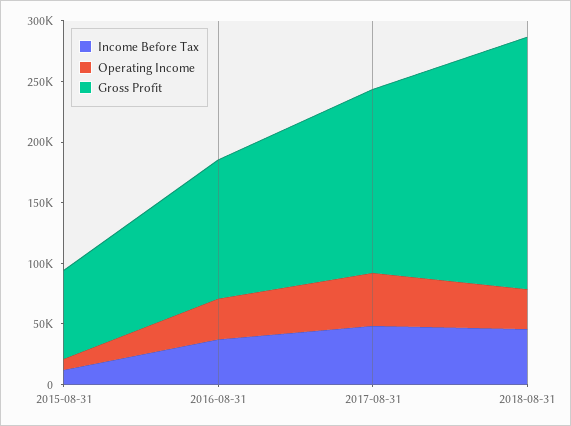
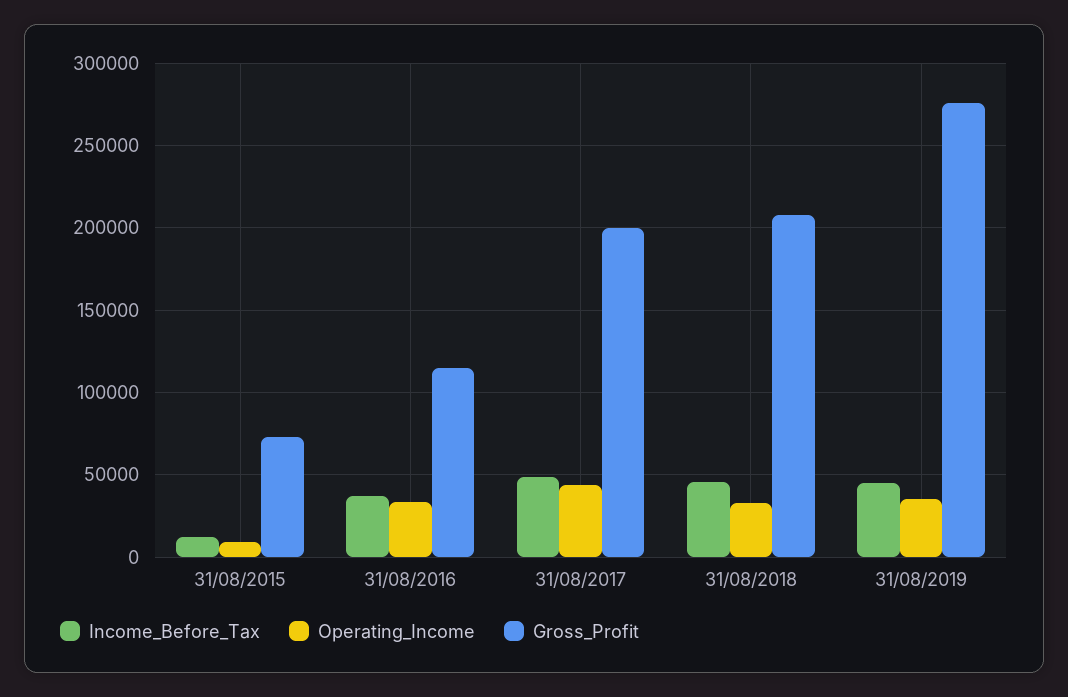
Gross Profit, 2017-08-31: 150000 -> 200000
Income Before Tax, 31/08/2019: none -> 45000
Operating Income, 31/08/2019: none -> 35000
Gross Profit, 31/08/2019: none -> 275000

